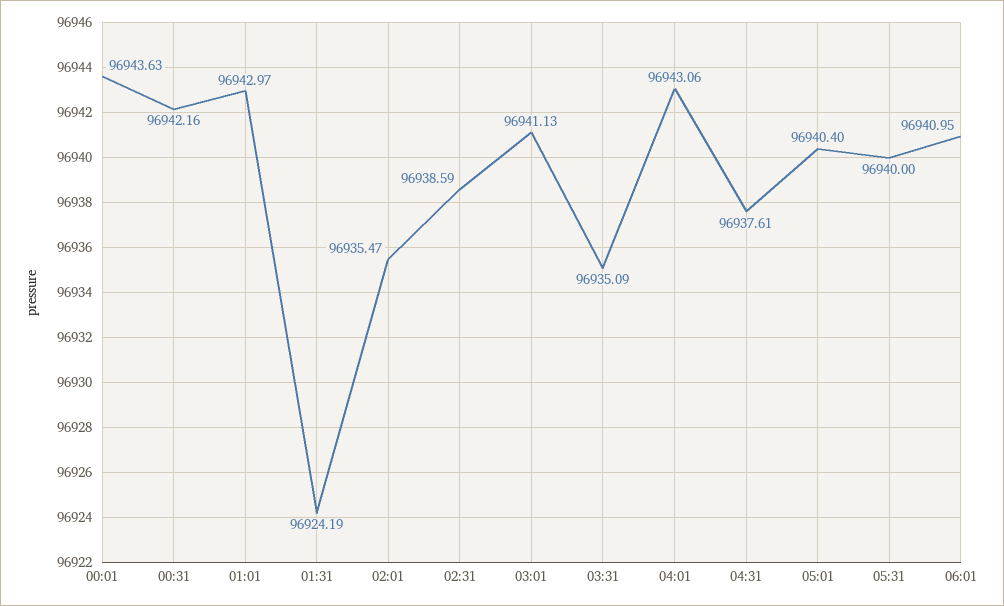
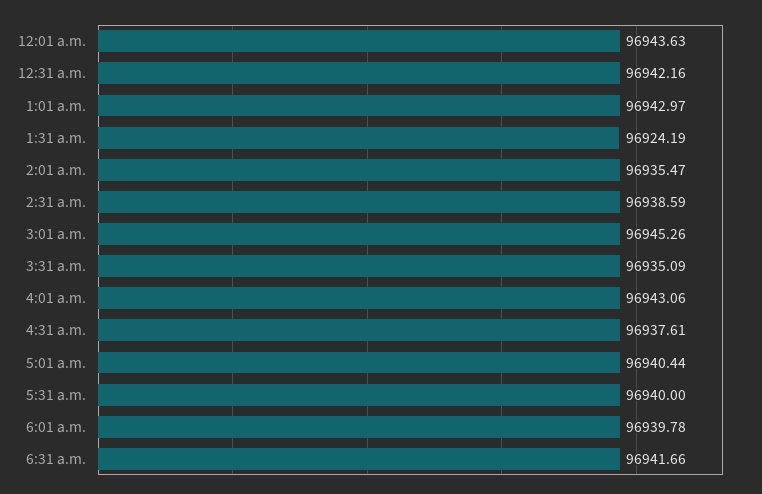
03:01: 96941.13 -> 96945.26
05:01: 96940.4 -> 96940.44
06:01: 96940.95 -> 96939.78
6:31 a.m.: none -> 96941.66

